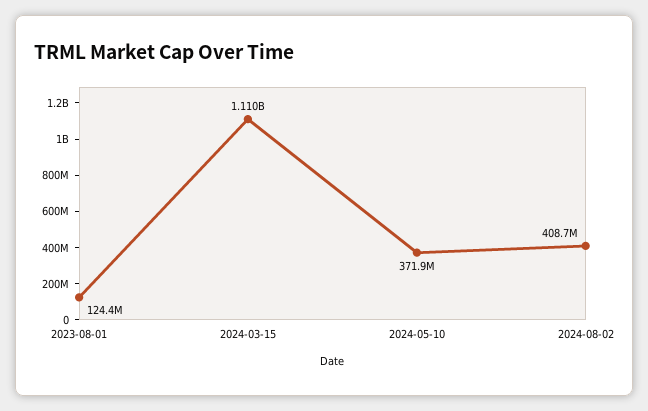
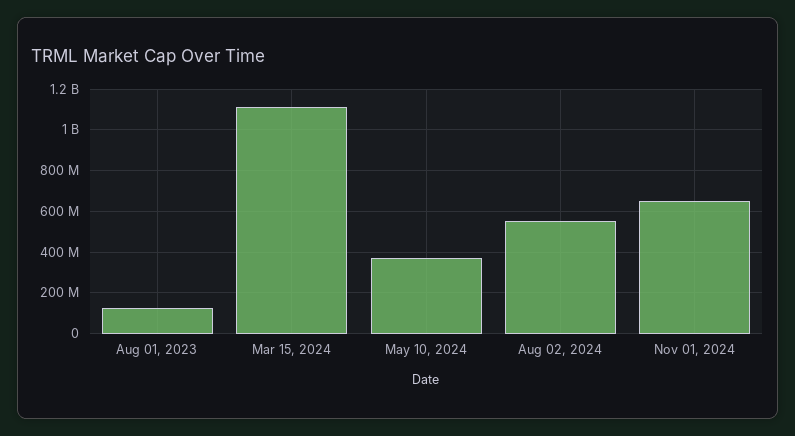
2024-08-02: 408700000 -> 550000000
Nov 01, 2024: none -> 650000000

